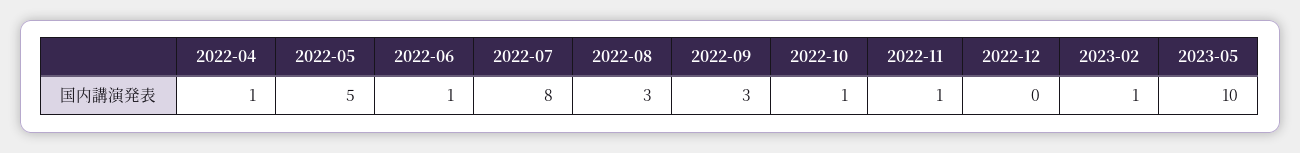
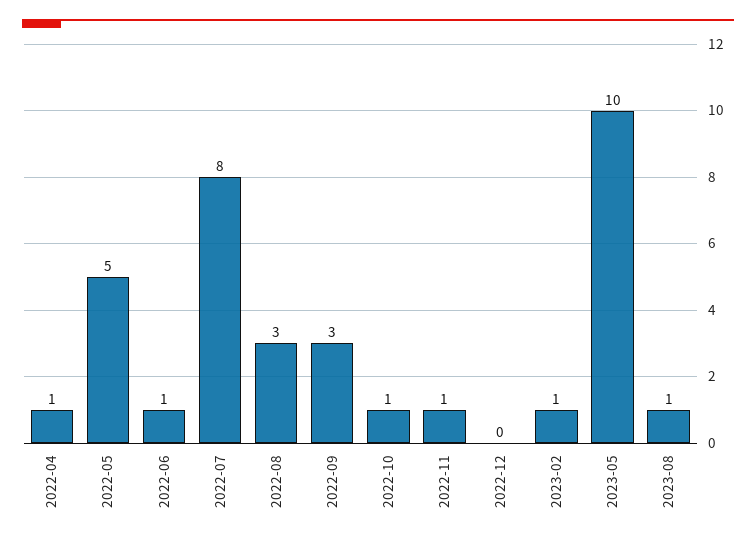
2023-08: none -> 1

